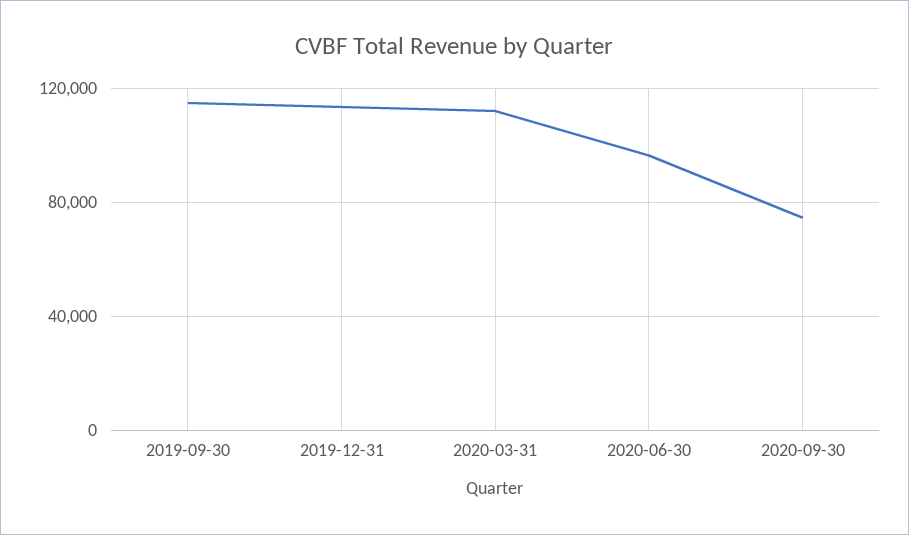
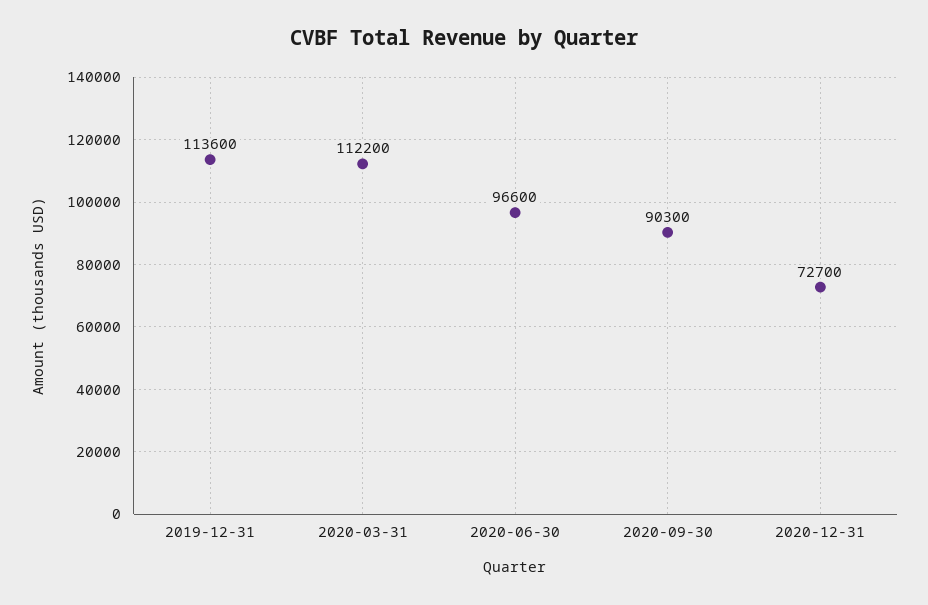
2019-09-30: 115000 -> none
2020-09-30: 75000 -> 90300
2020-12-31: none -> 72700

